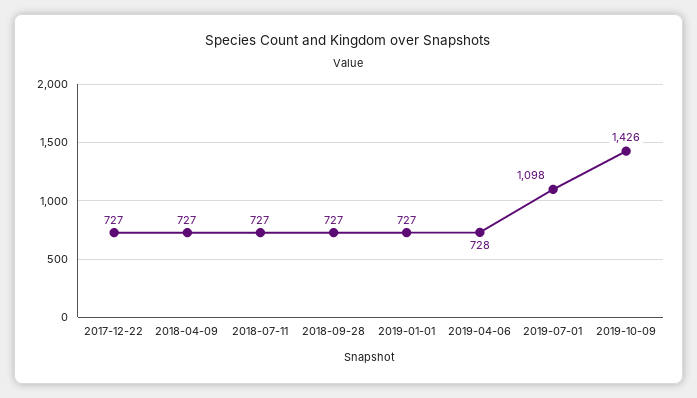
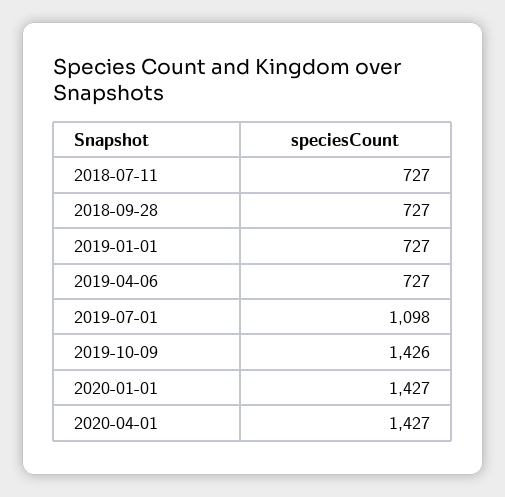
2017-12-22: 727 -> none
2018-04-09: 727 -> none
2019-04-06: 728 -> 727
2020-01-01: none -> 1427
2020-04-01: none -> 1427

